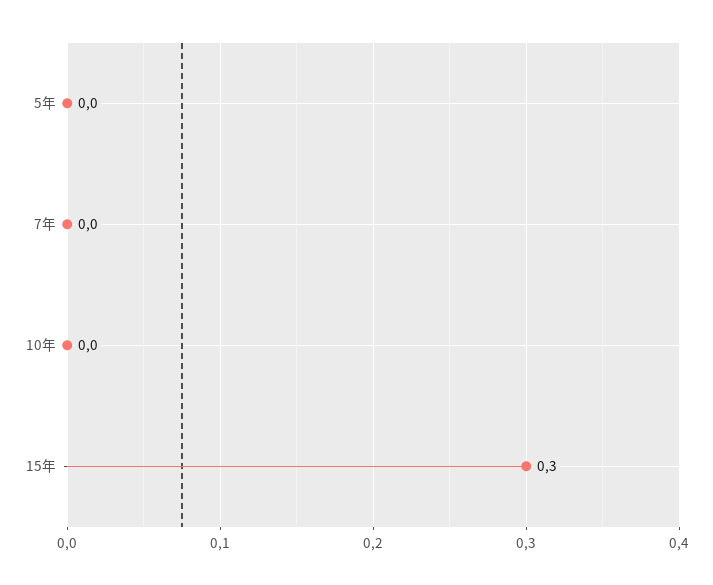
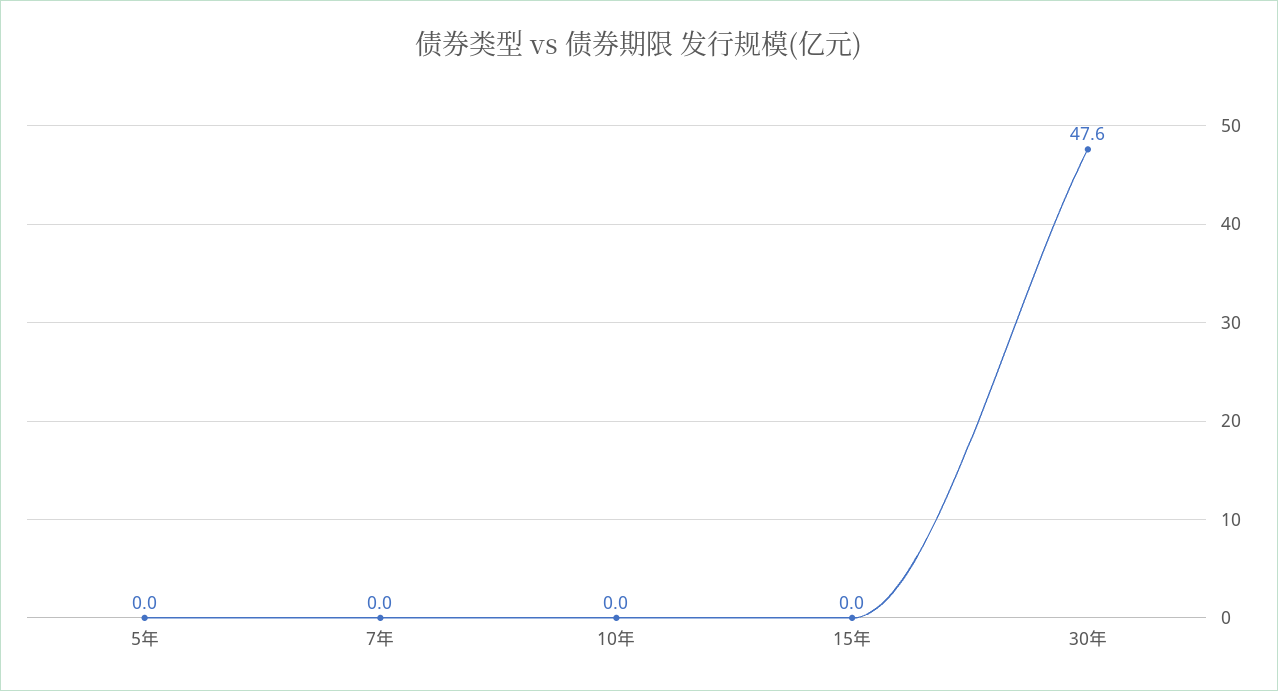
15年: 0.3 -> 0
30年: none -> 47.6

